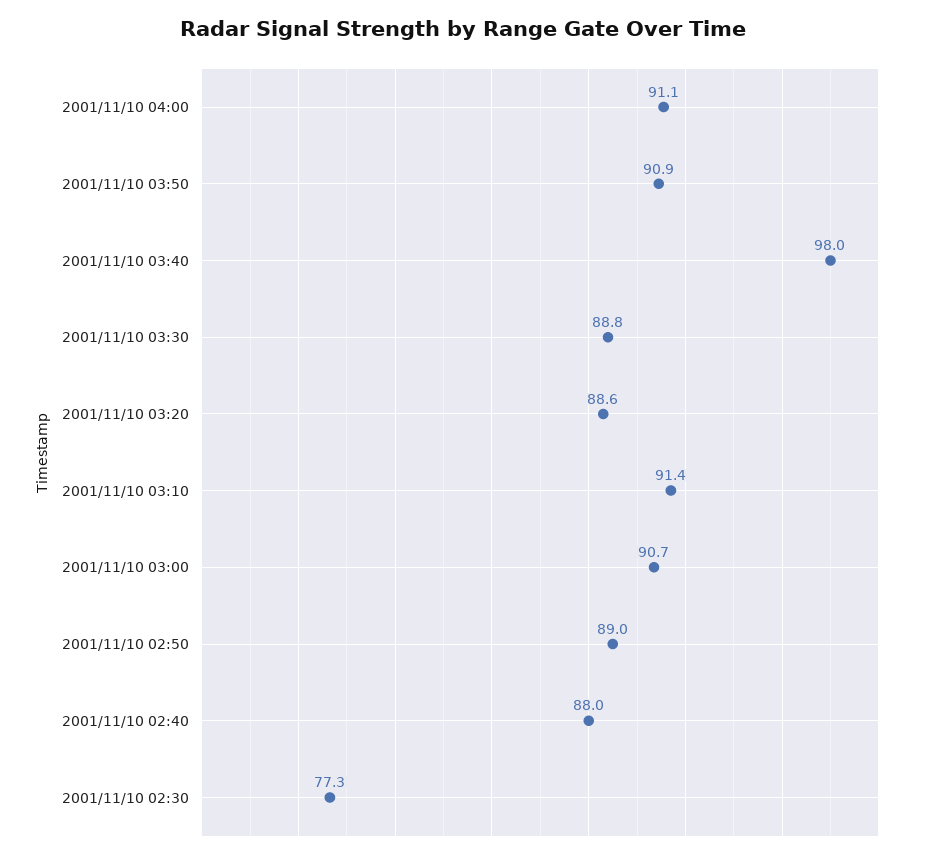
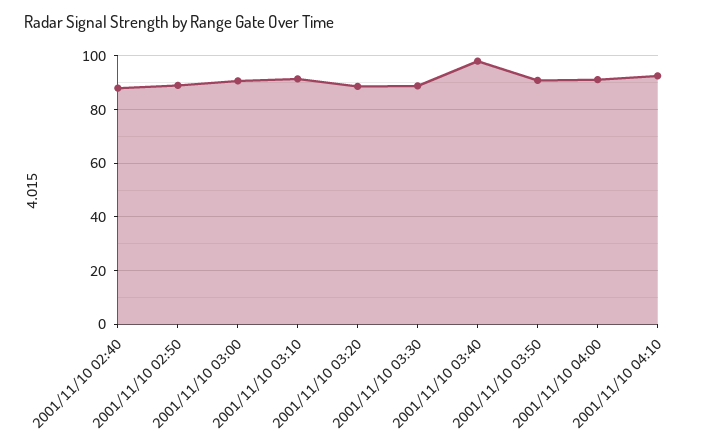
2001/11/10 02:30: 77.3 -> none
2001/11/10 04:10: none -> 92.5

